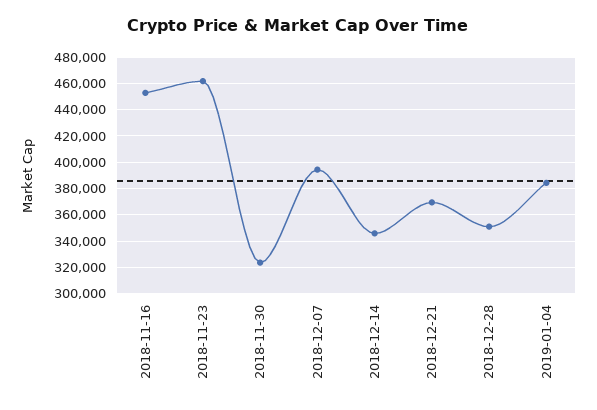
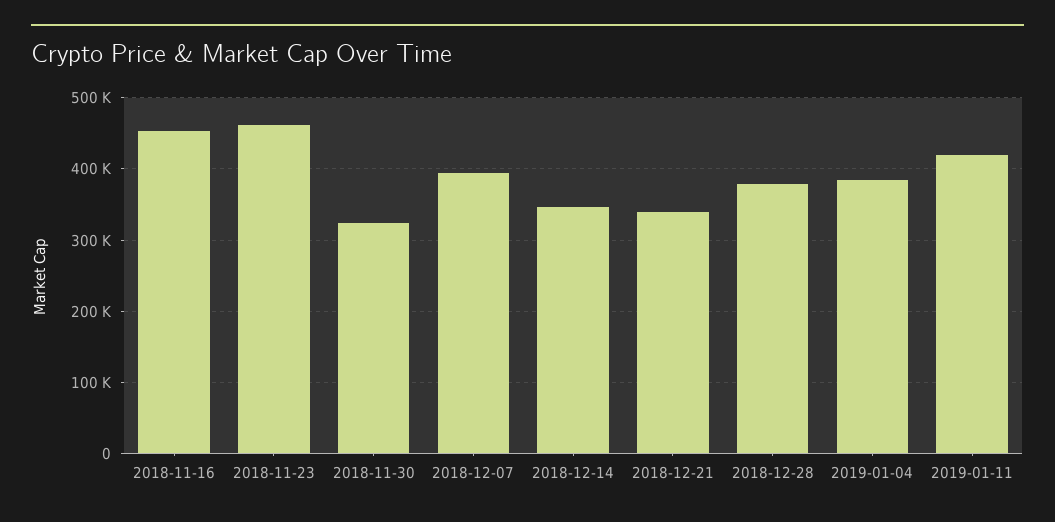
2018-12-21: 370000 -> 340000
2018-12-28: 350000 -> 380000
2019-01-11: none -> 420000

